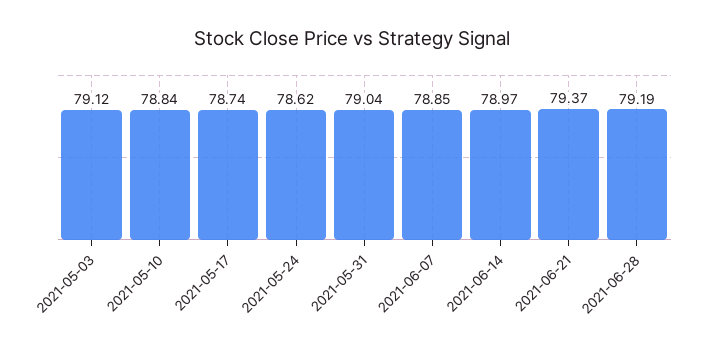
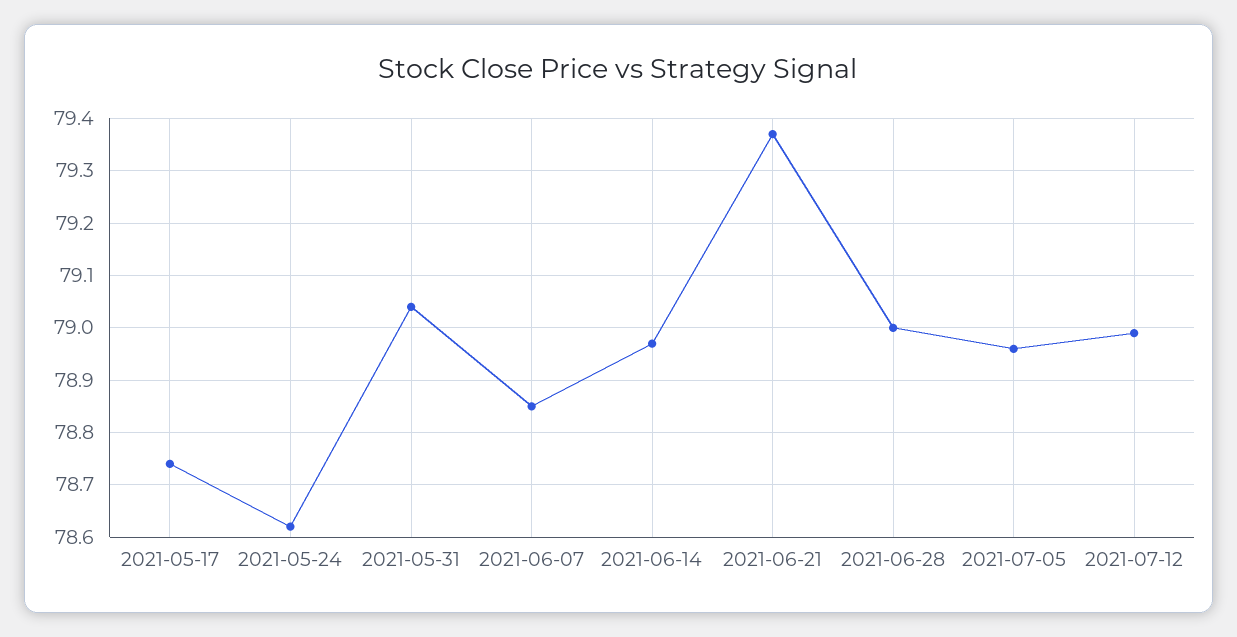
2021-05-03: 79.12 -> none
2021-05-10: 78.84 -> none
2021-06-28: 79.19 -> 79
2021-07-05: none -> 78.95
2021-07-12: none -> 79

